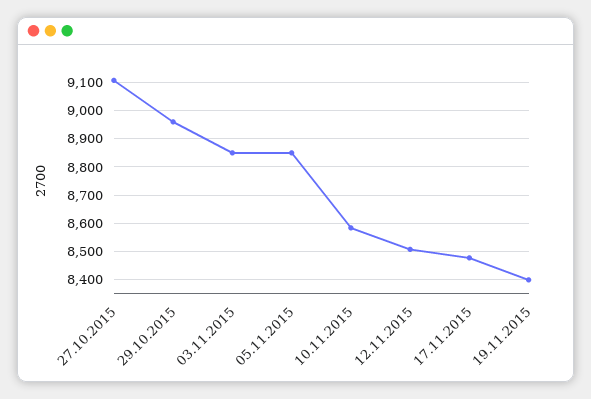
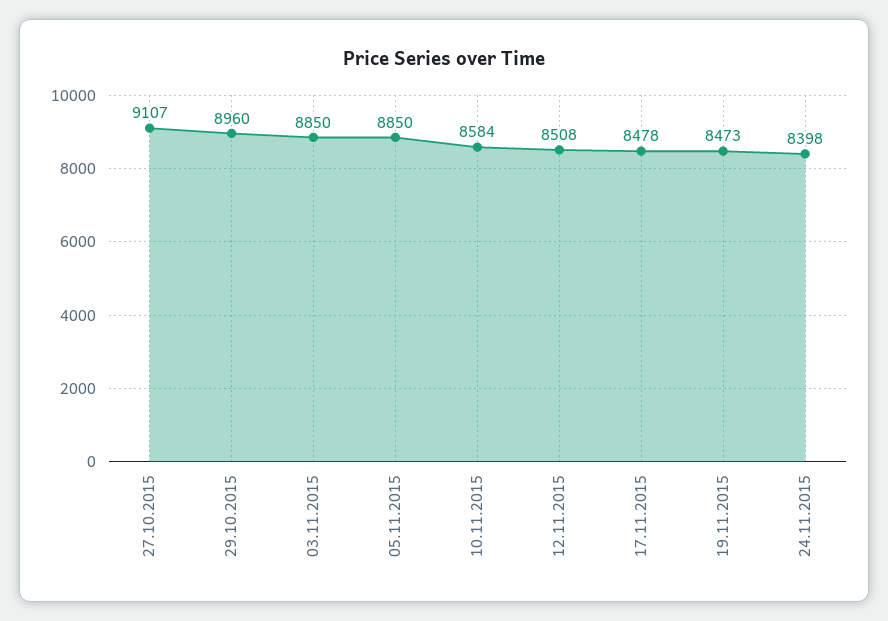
19.11.2015: 8400 -> 8473
24.11.2015: none -> 8398

